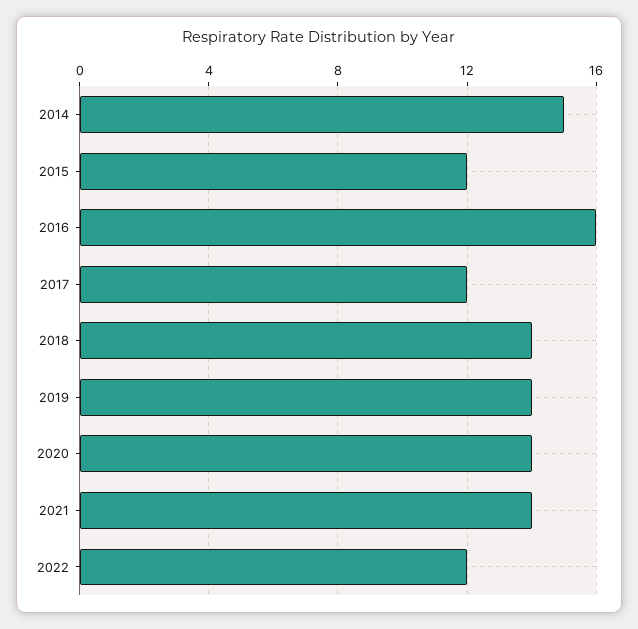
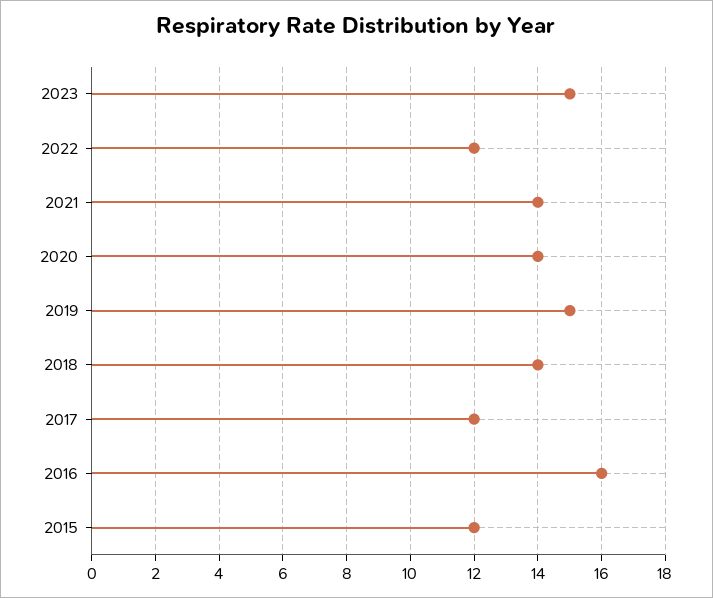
2014: 15 -> none
2019: 14 -> 15
2023: none -> 15

